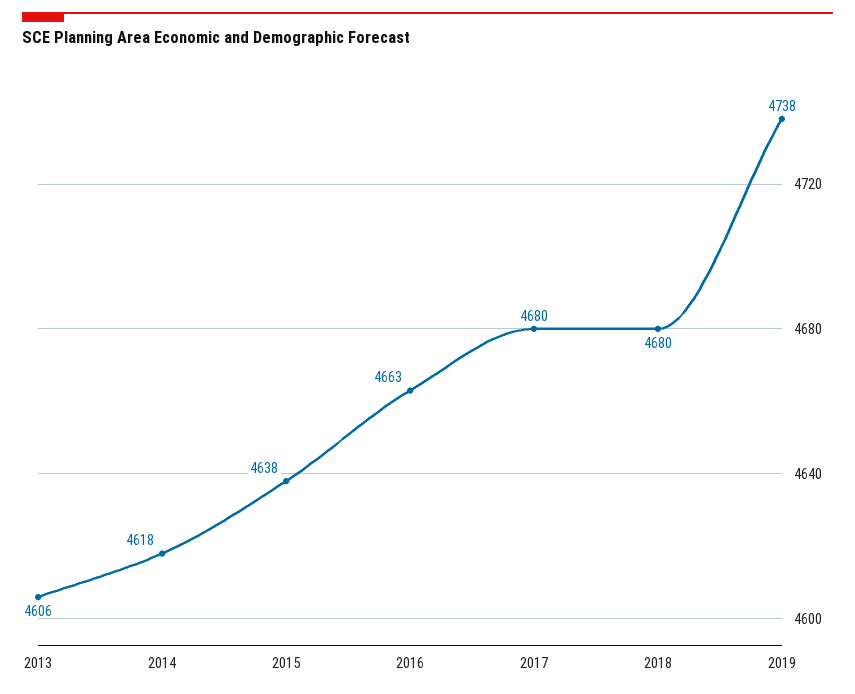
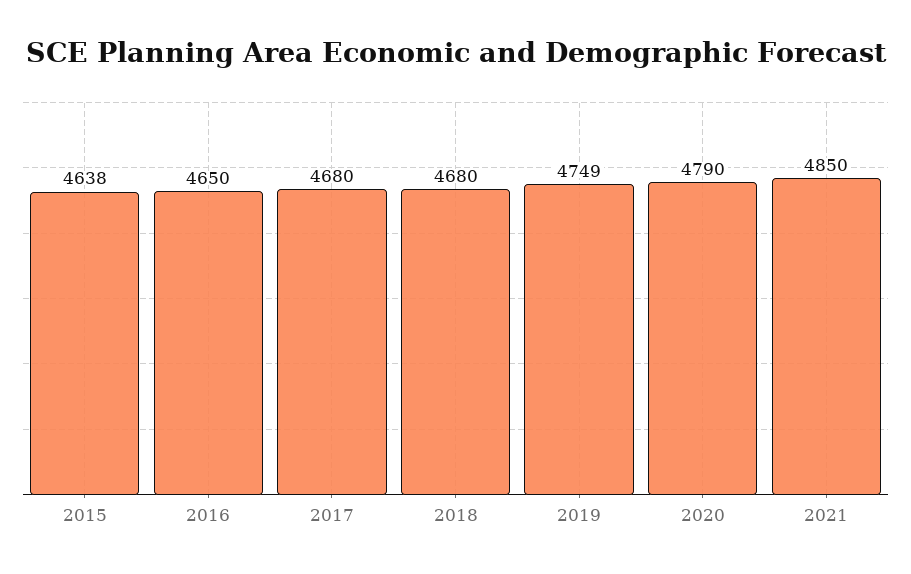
2013: 4606 -> none
2014: 4618 -> none
2016: 4663 -> 4650
2019: 4738 -> 4749
2020: none -> 4790
2021: none -> 4850

